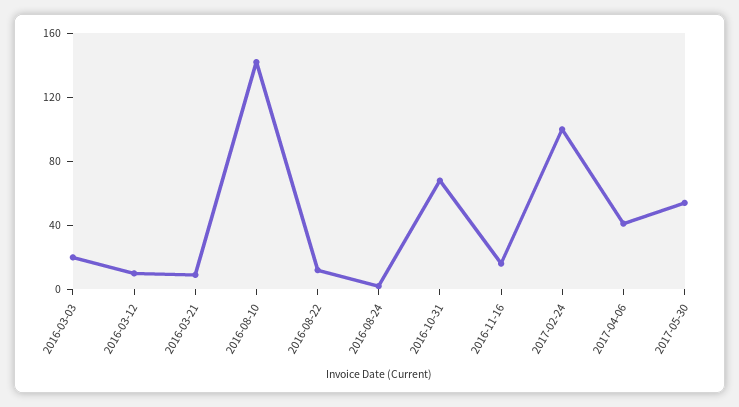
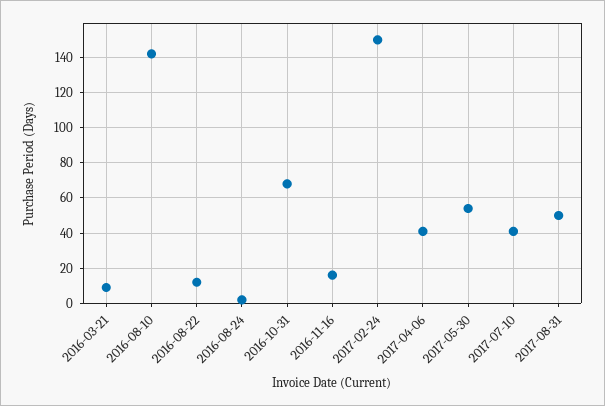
2016-03-03: 20 -> none
2016-03-12: 10 -> none
2017-02-24: 100 -> 150
2017-07-10: none -> 40
2017-08-31: none -> 50

